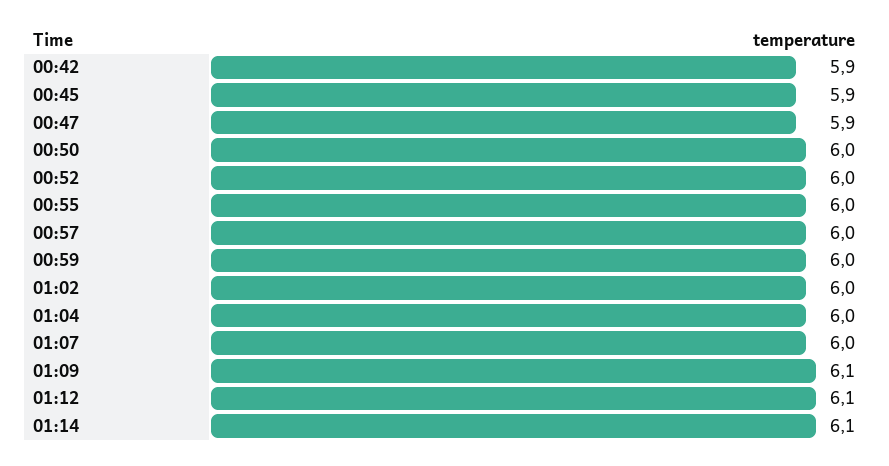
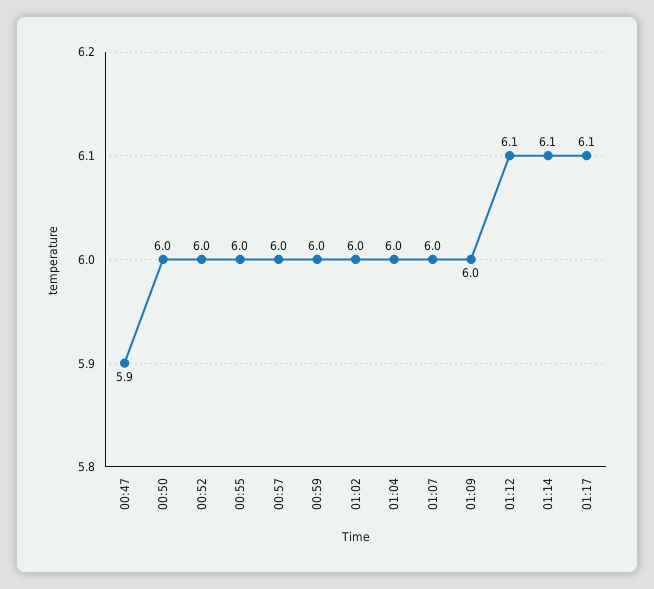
00:42: 5.9 -> none
00:45: 5.9 -> none
01:09: 6.1 -> 6
01:17: none -> 6.1

